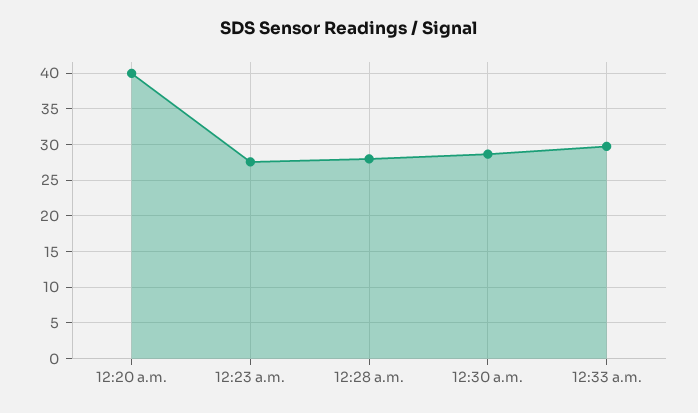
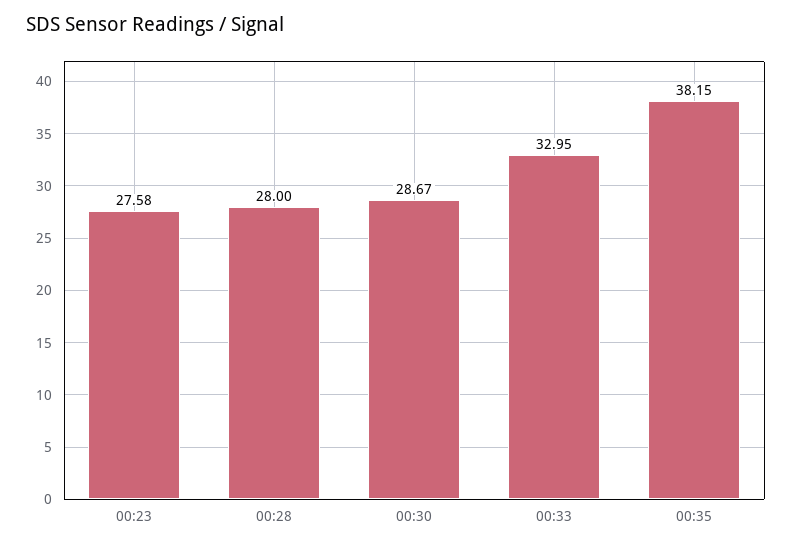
12:20 a.m.: 40 -> none
12:33 a.m.: 30 -> 32.95
00:35: none -> 38.15

